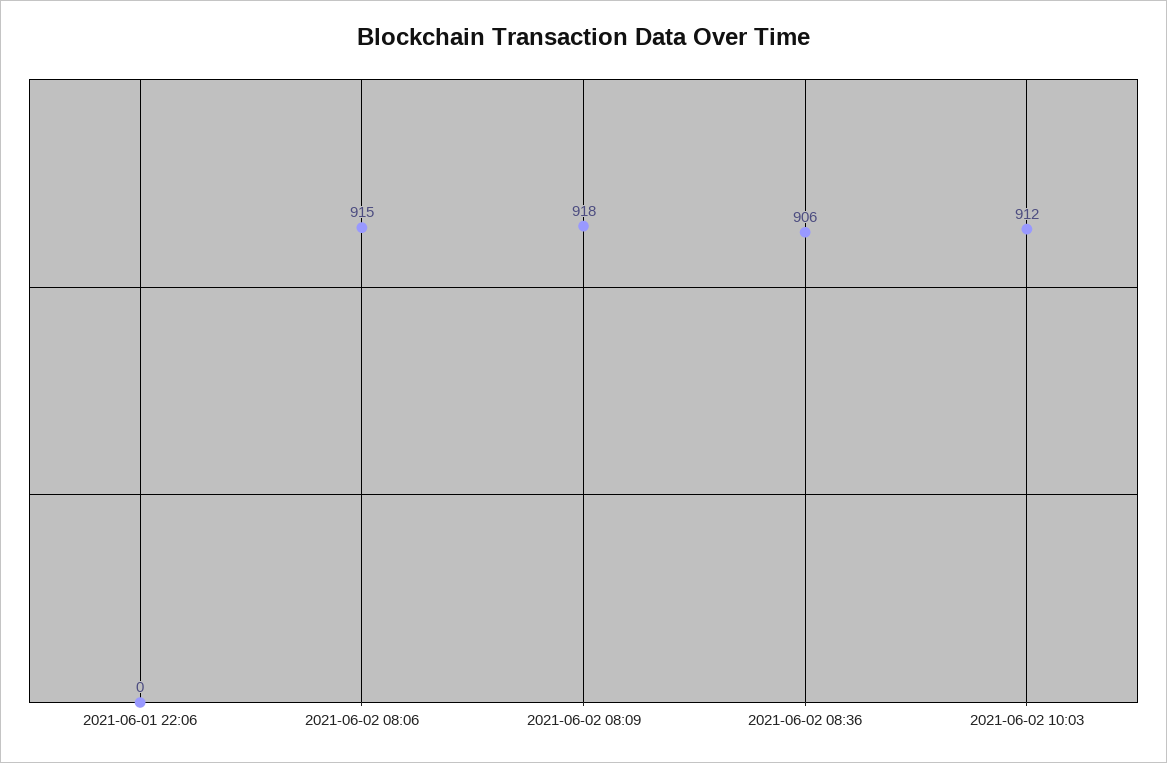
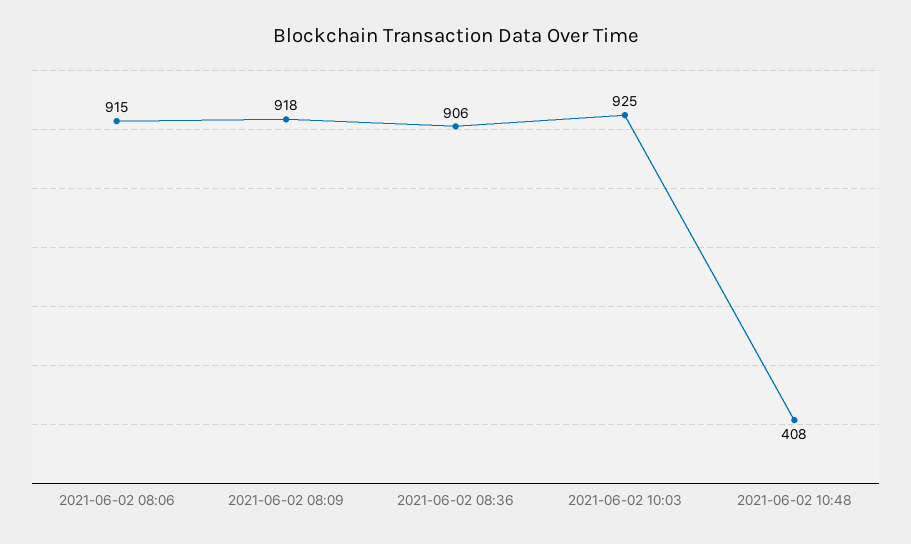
2021-06-01 22:06: 0 -> none
2021-06-02 10:03: 912 -> 925
2021-06-02 10:48: none -> 408

